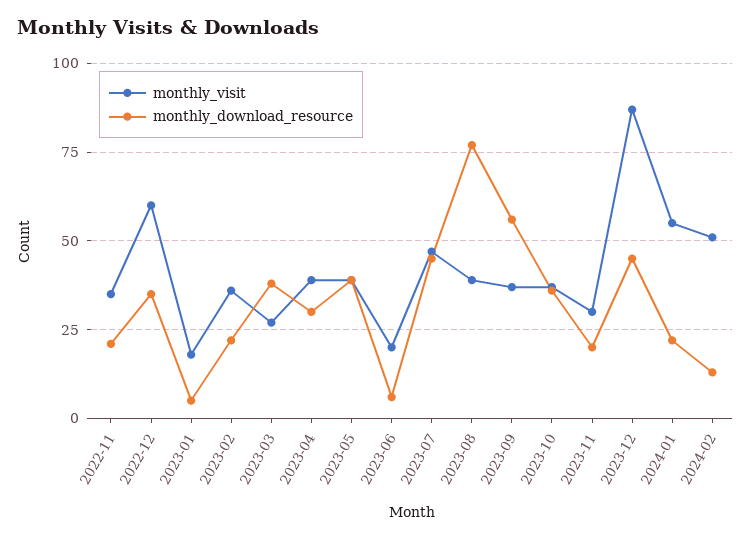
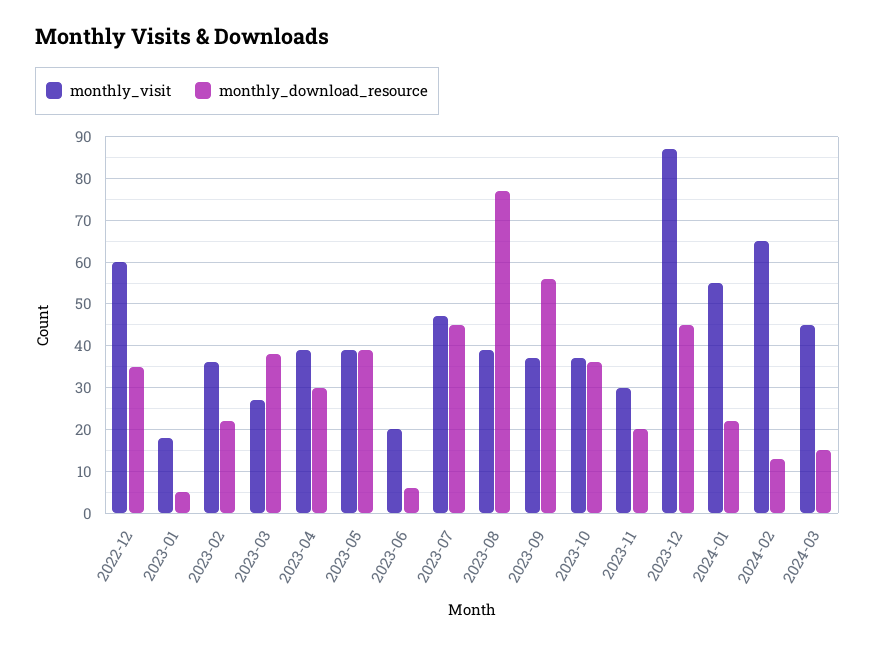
monthly_visit, 2022-11: 35 -> none
monthly_download_resource, 2022-11: 20 -> none
monthly_visit, 2024-02: 50 -> 65
monthly_visit, 2024-03: none -> 45
monthly_download_resource, 2024-03: none -> 15

